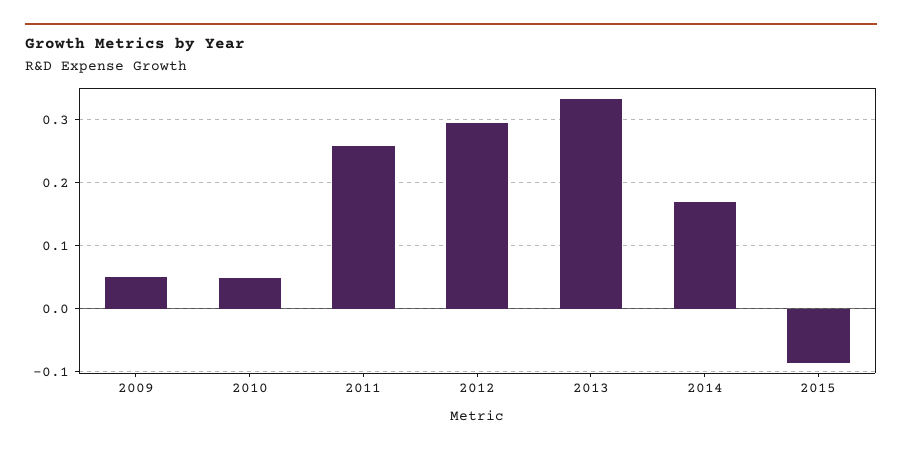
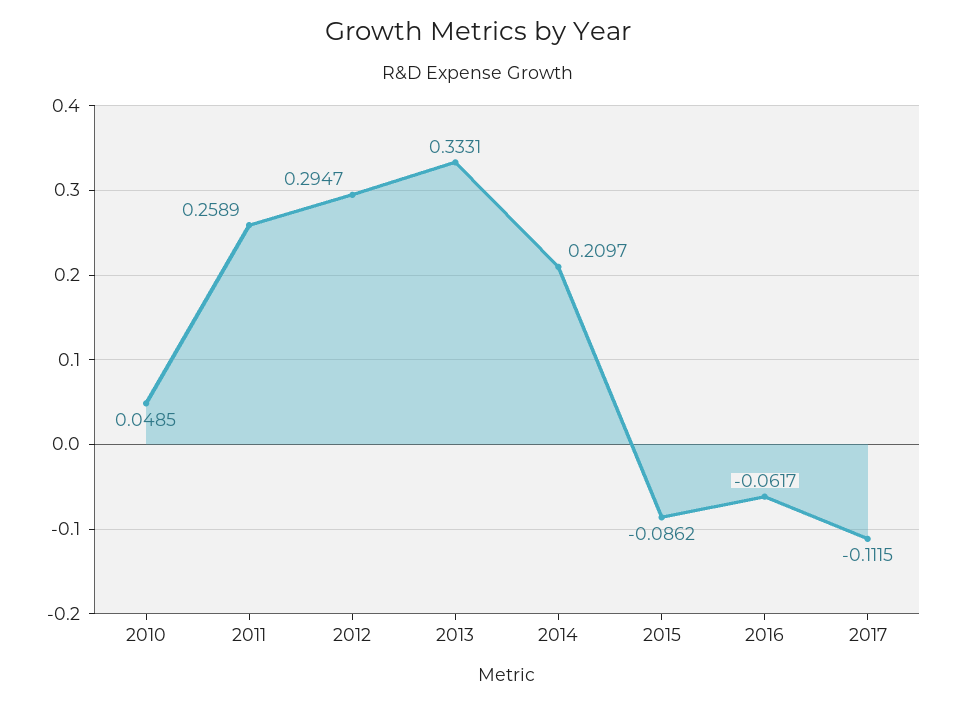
2009: 0.05 -> none
2014: 0.17 -> 0.2097
2016: none -> -0.0617
2017: none -> -0.1115

